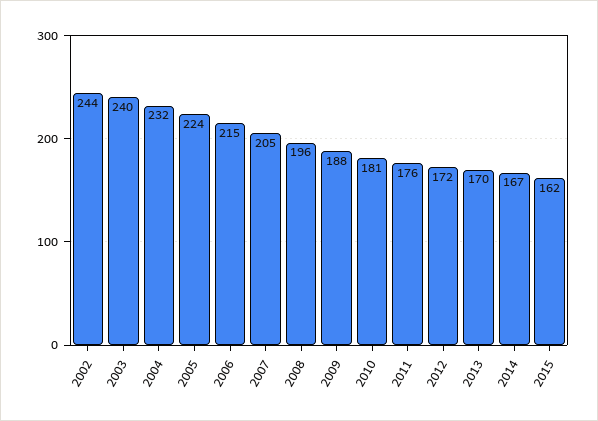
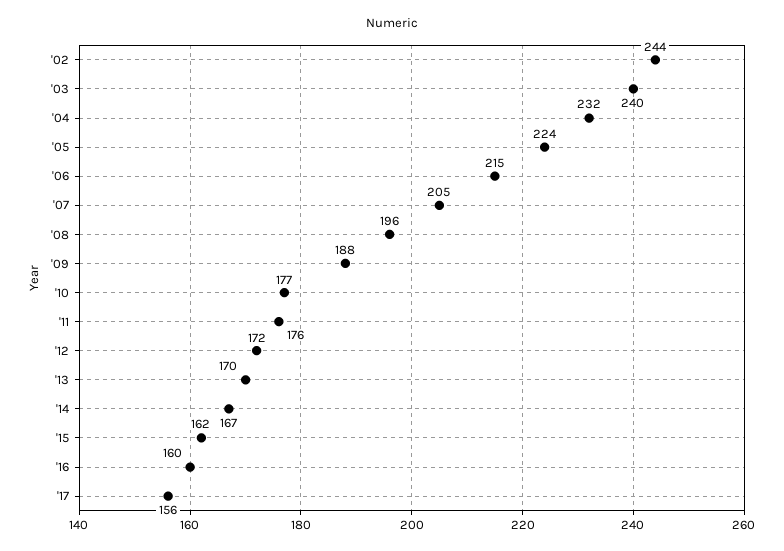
2010: 181 -> 177
'16: none -> 160
'17: none -> 156

